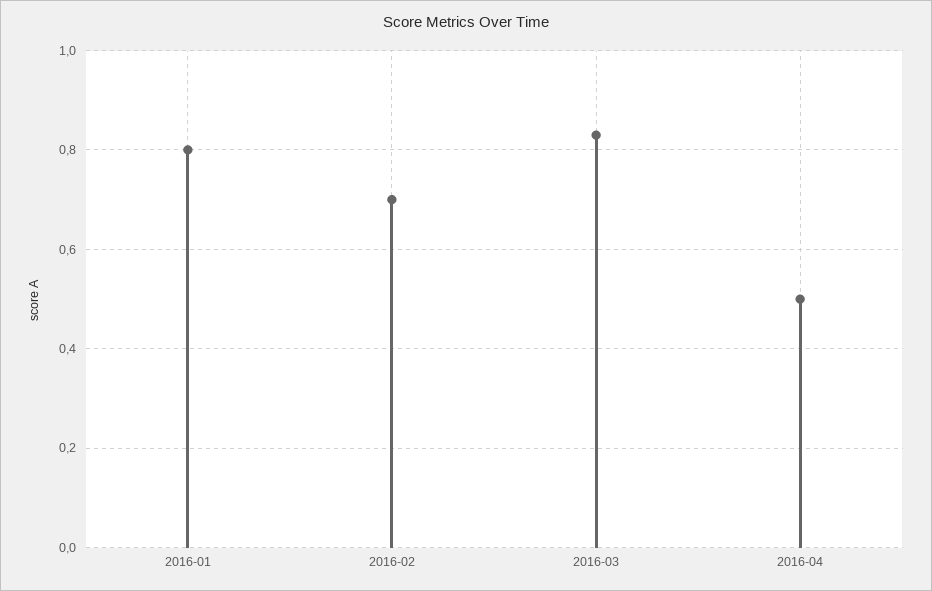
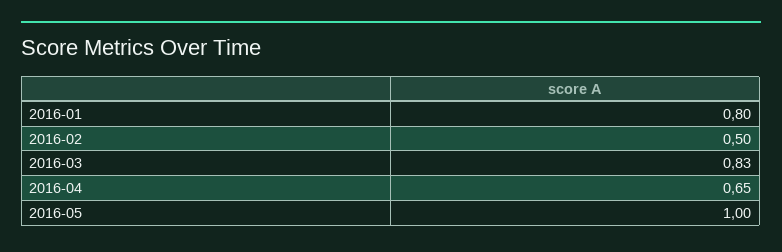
2016-02: 0.7 -> 0.5
2016-04: 0.5 -> 0.65
2016-05: none -> 1

